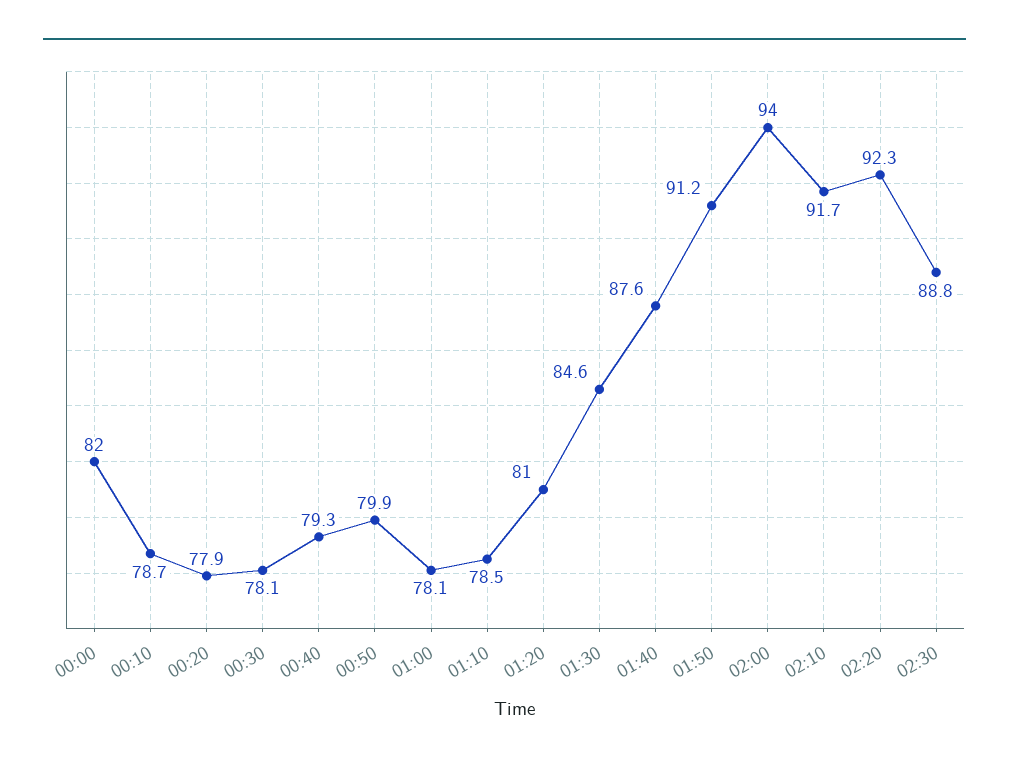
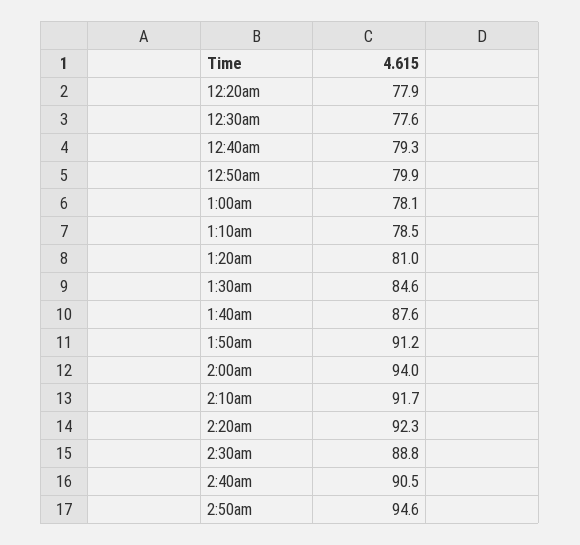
00:00: 82 -> none
00:10: 78.7 -> none
00:30: 78.1 -> 77.6
2:40am: none -> 90.5
2:50am: none -> 94.6

